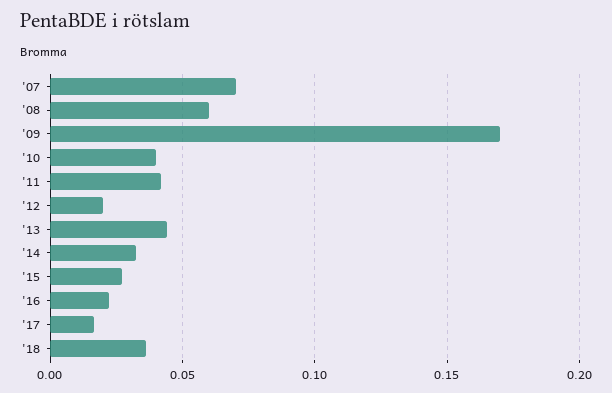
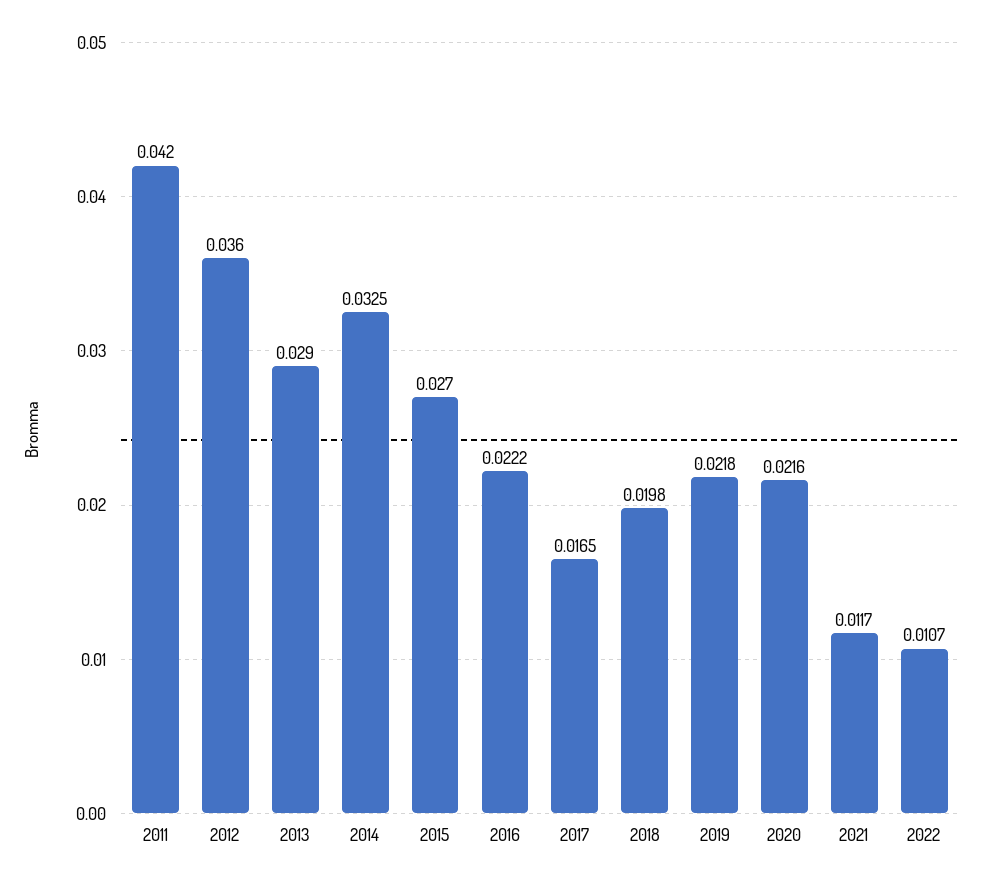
'07: 0.07 -> none
'08: 0.06 -> none
'09: 0.17 -> none
'10: 0.04 -> none
'12: 0.02 -> 0.036
'13: 0.045 -> 0.029
'18: 0.035 -> 0.0198
2019: none -> 0.0218
2020: none -> 0.0216
2021: none -> 0.0117
2022: none -> 0.0107

